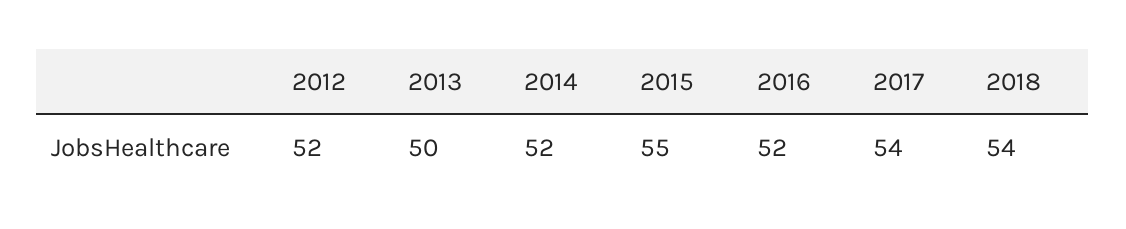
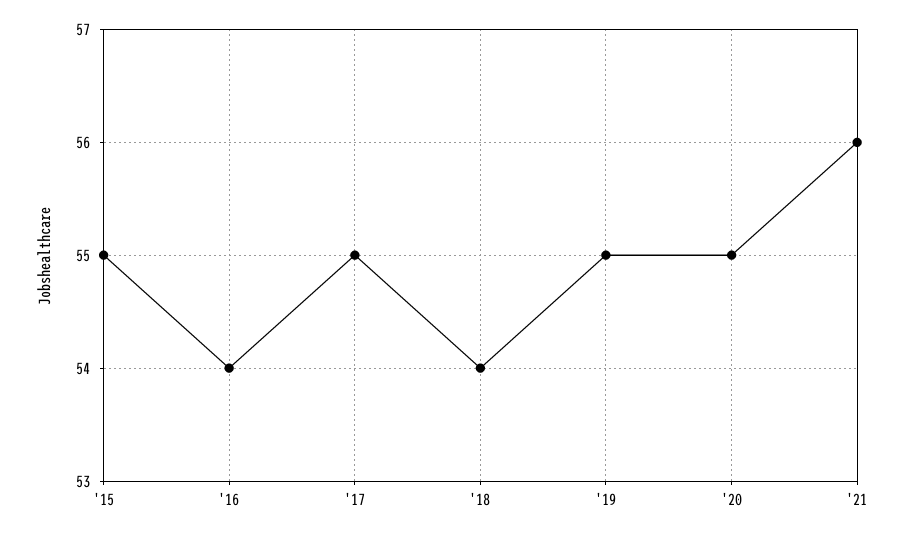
2012: 52 -> none
2013: 50 -> none
2014: 52 -> none
2016: 52 -> 54
2017: 54 -> 55
'19: none -> 55
'20: none -> 55
'21: none -> 56

